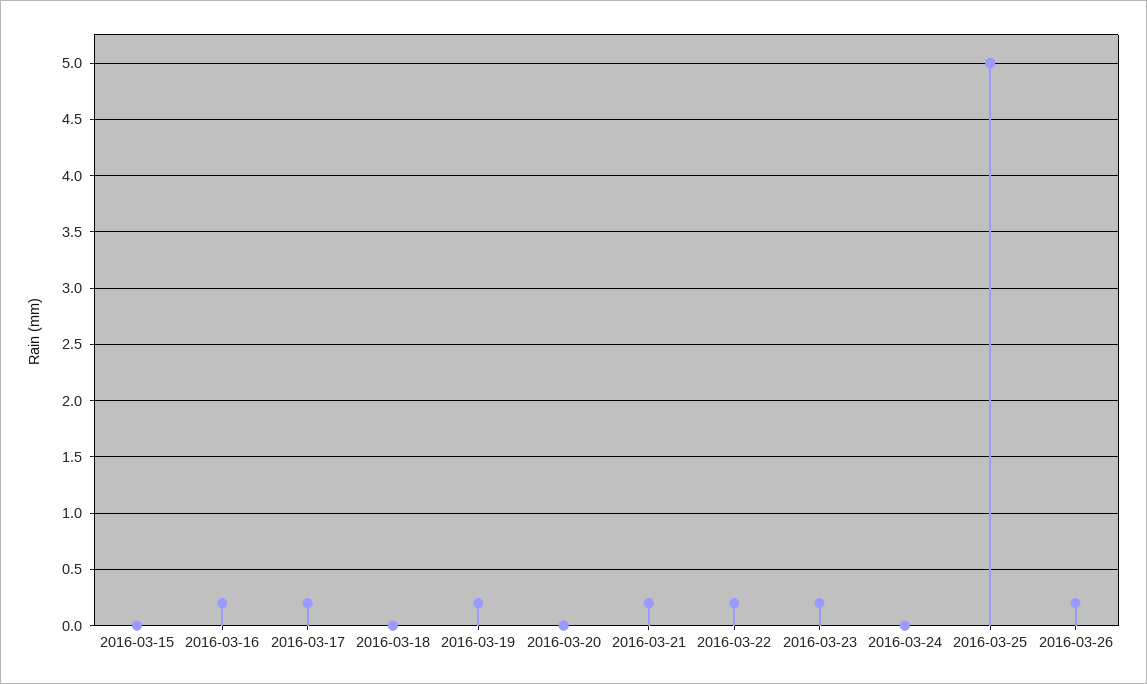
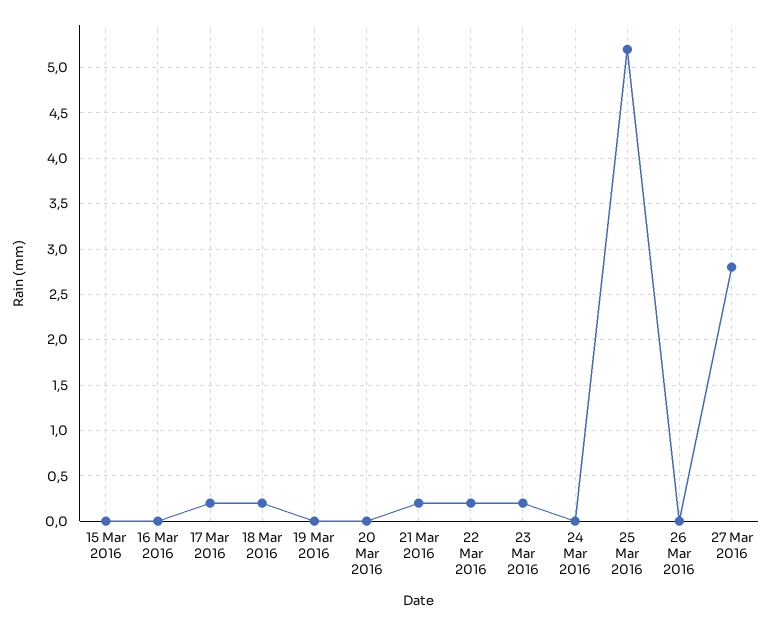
2016-03-16: 0.2 -> 0
2016-03-18: 0 -> 0.2
2016-03-19: 0.2 -> 0
2016-03-25: 5 -> 5.2
2016-03-26: 0.2 -> 0
27 Mar 2016: none -> 2.8

